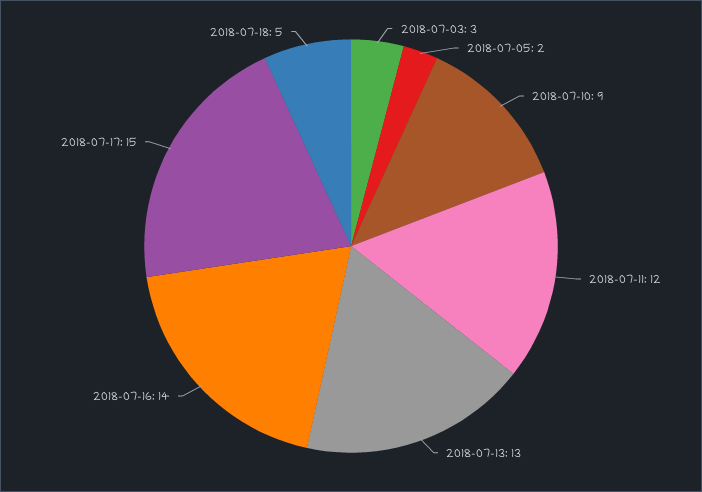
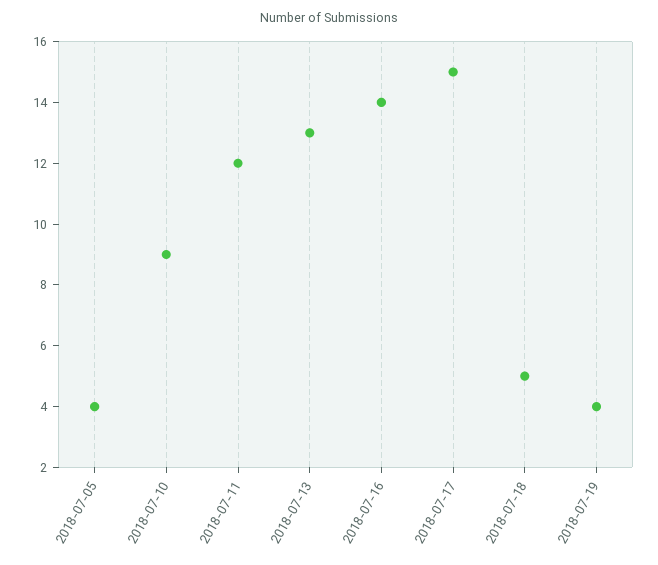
2018-07-03: 3 -> none
2018-07-05: 2 -> 4
2018-07-19: none -> 4

